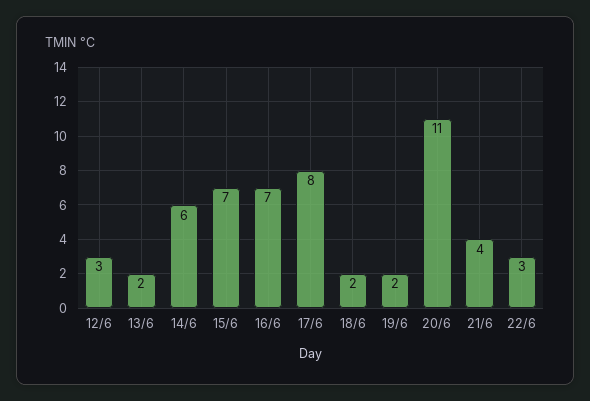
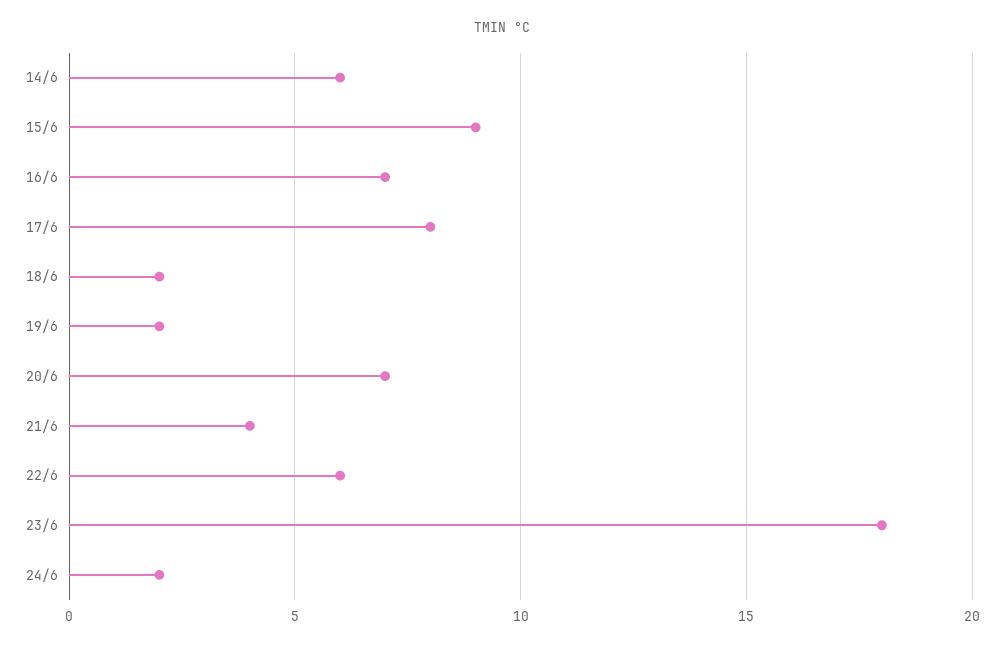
12/6: 3 -> none
13/6: 2 -> none
15/6: 7 -> 9
20/6: 11 -> 7
22/6: 3 -> 6
23/6: none -> 18
24/6: none -> 2

